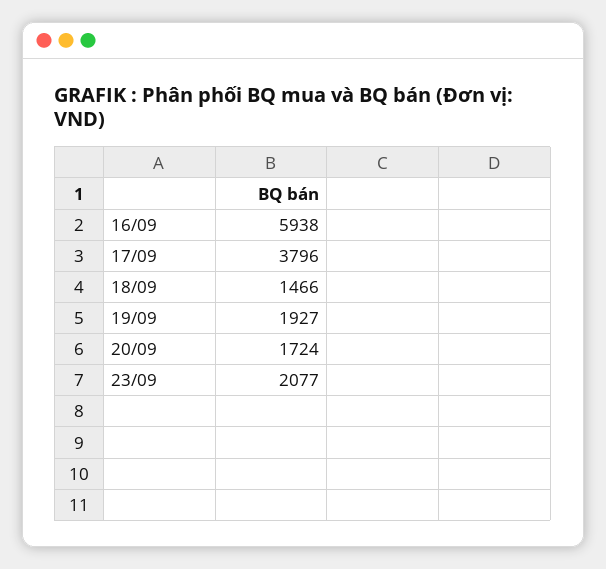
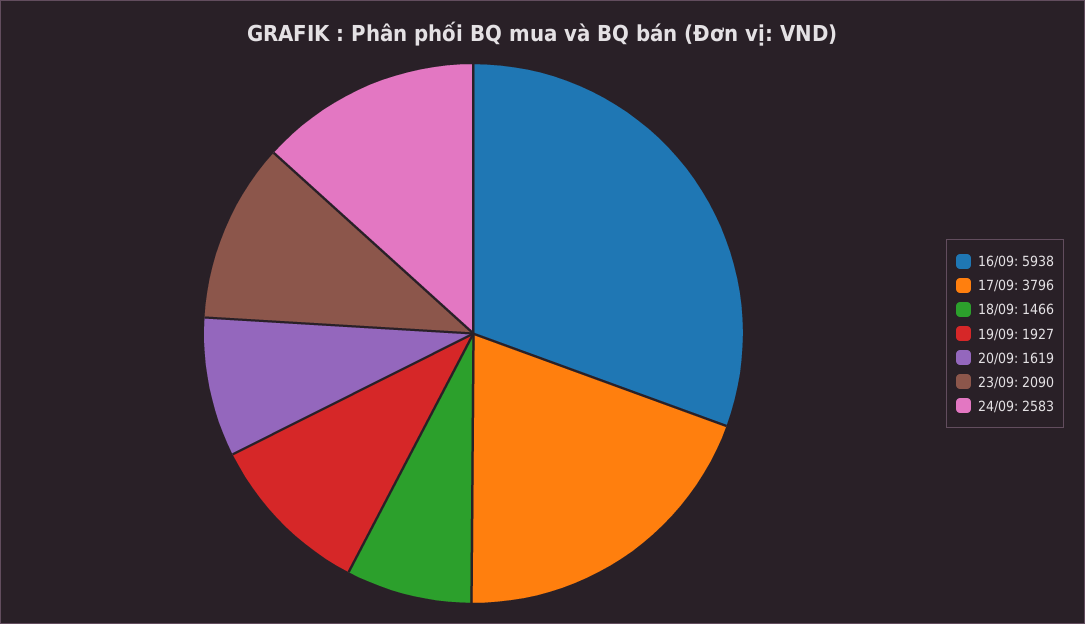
20/09: 1724 -> 1619
23/09: 2077 -> 2090
24/09: none -> 2583

